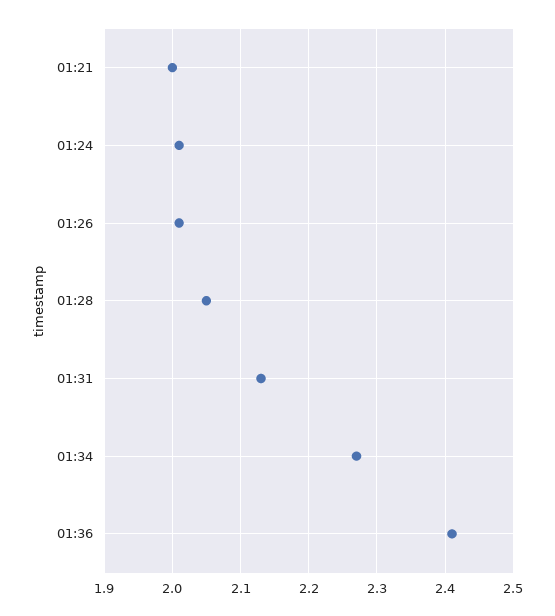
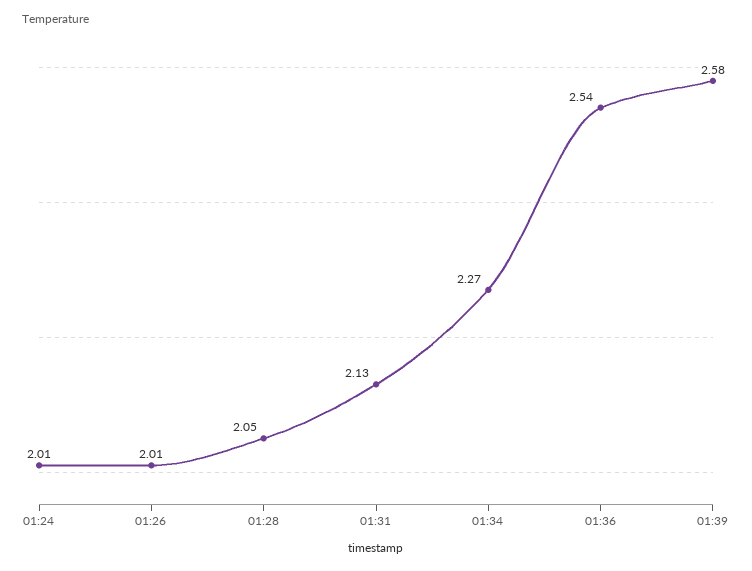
01:21: 2 -> none
01:36: 2.41 -> 2.54
01:39: none -> 2.58

